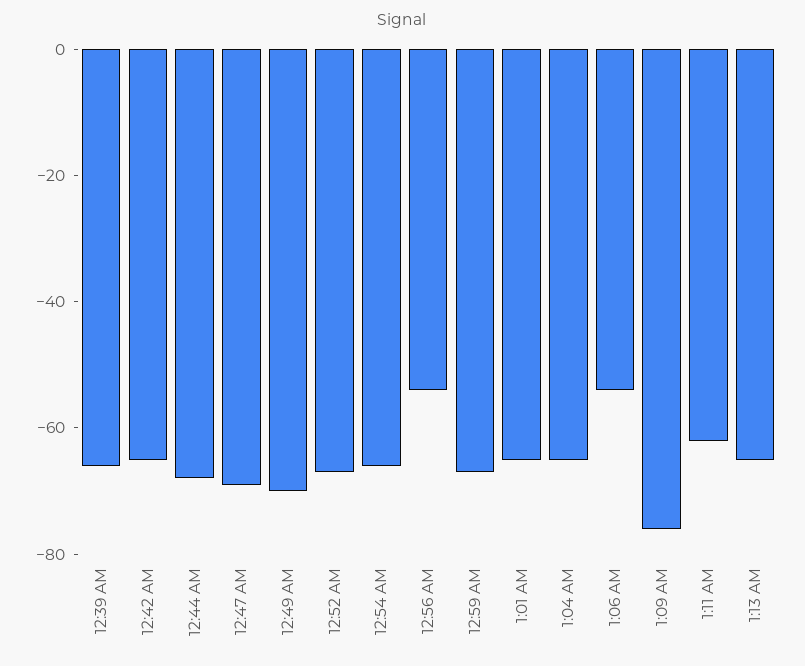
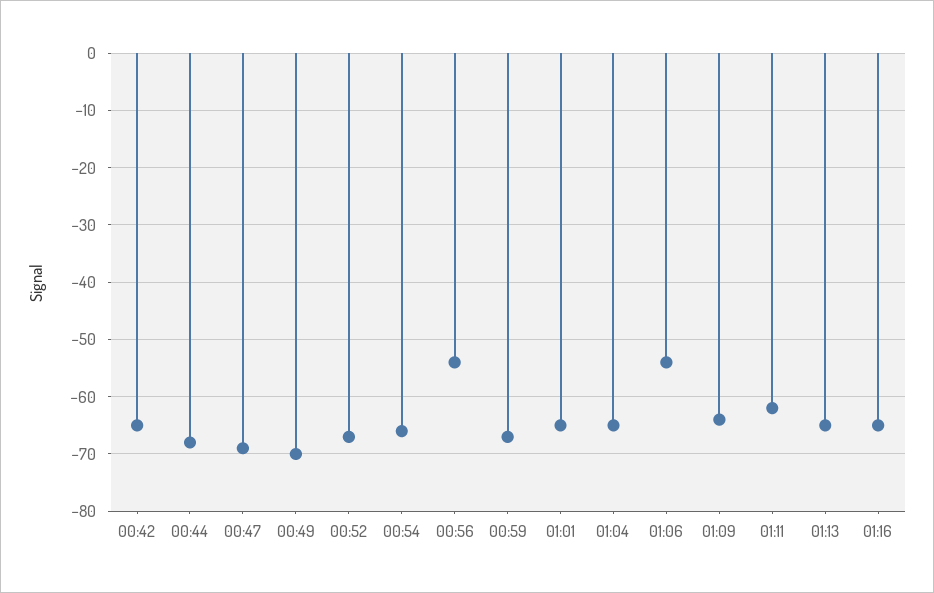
12:39 AM: -65 -> none
1:09 AM: -75 -> -65
01:16: none -> -65

